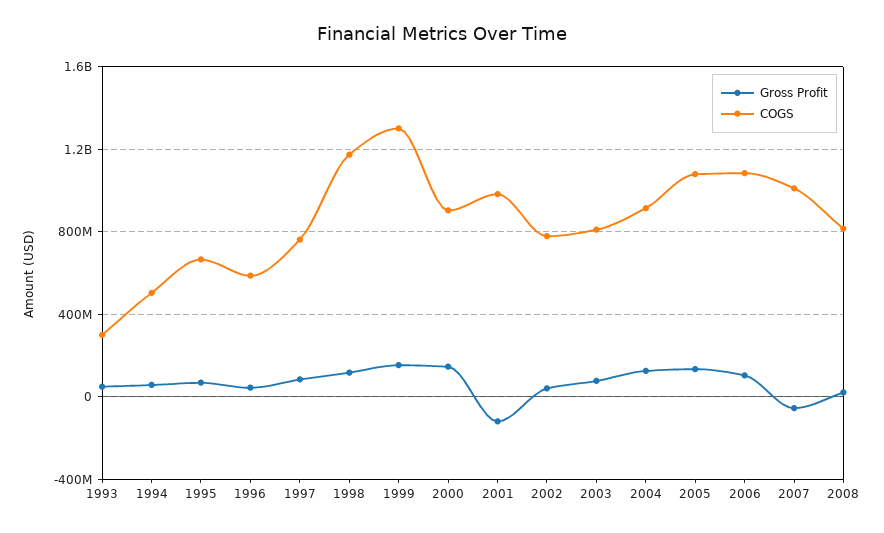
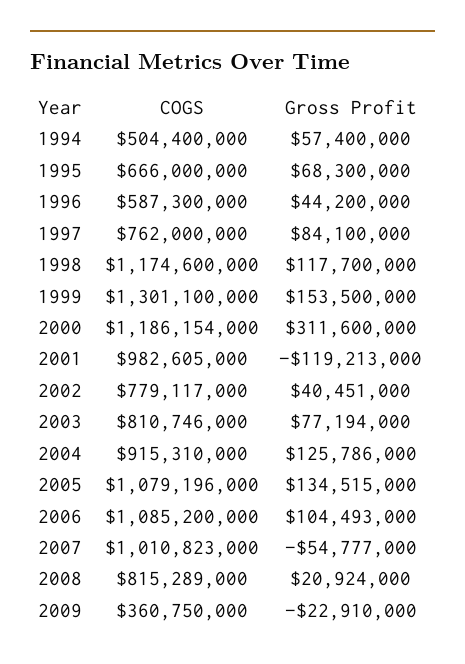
Gross Profit, 1993: 50000000 -> none
COGS, 1993: 300000000 -> none
Gross Profit, 2000: 150000000 -> 311600000
COGS, 2000: 900000000 -> 1186154000
COGS, 2009: none -> 360750000
Gross Profit, 2009: none -> -22910000

